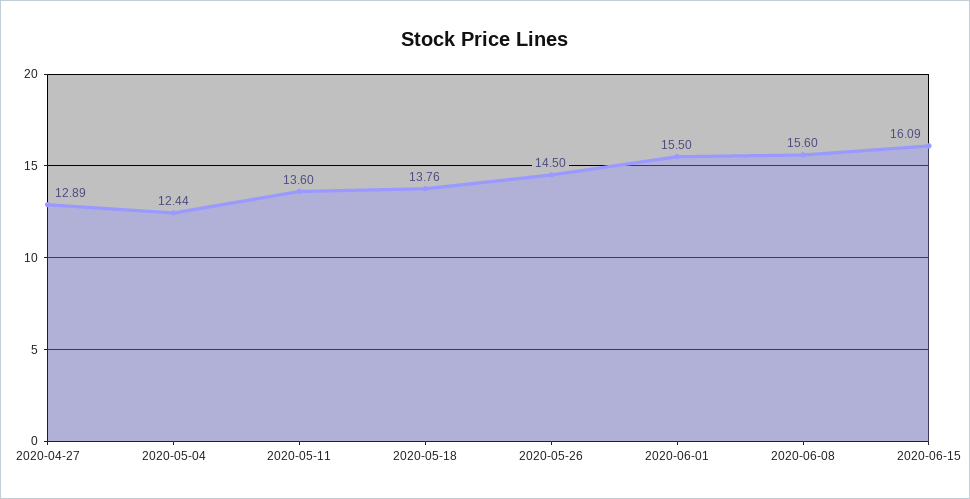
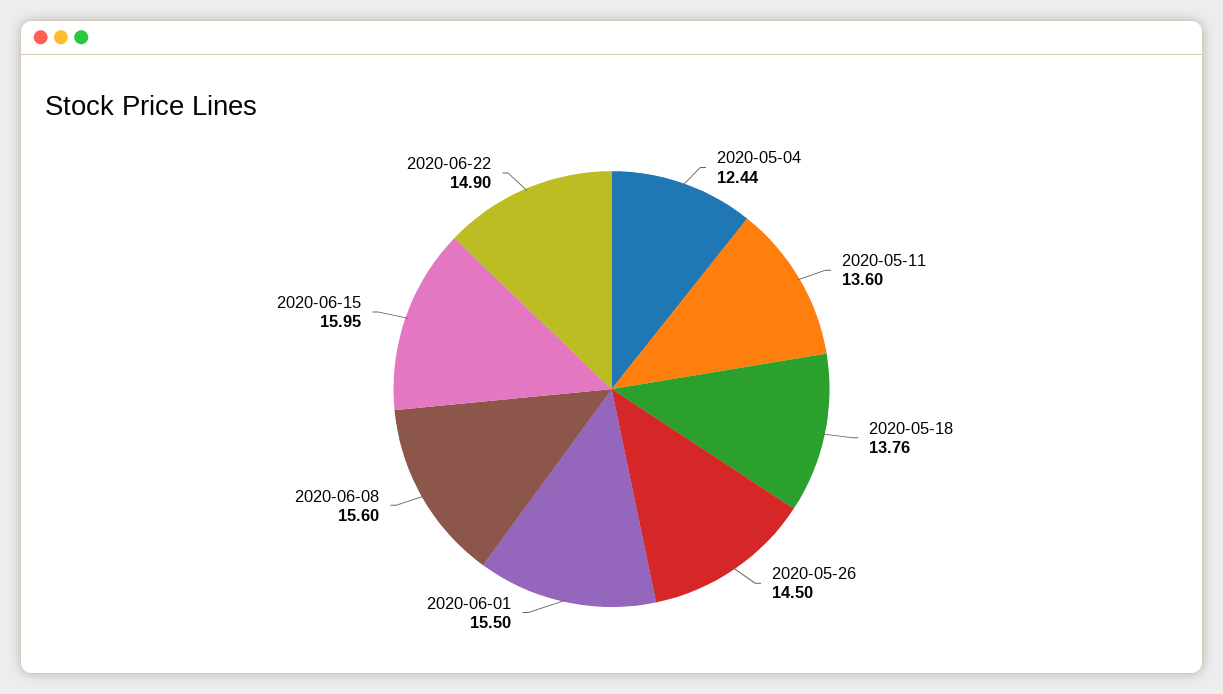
2020-04-27: 12.89 -> none
2020-06-15: 16.09 -> 15.95
2020-06-22: none -> 14.9

